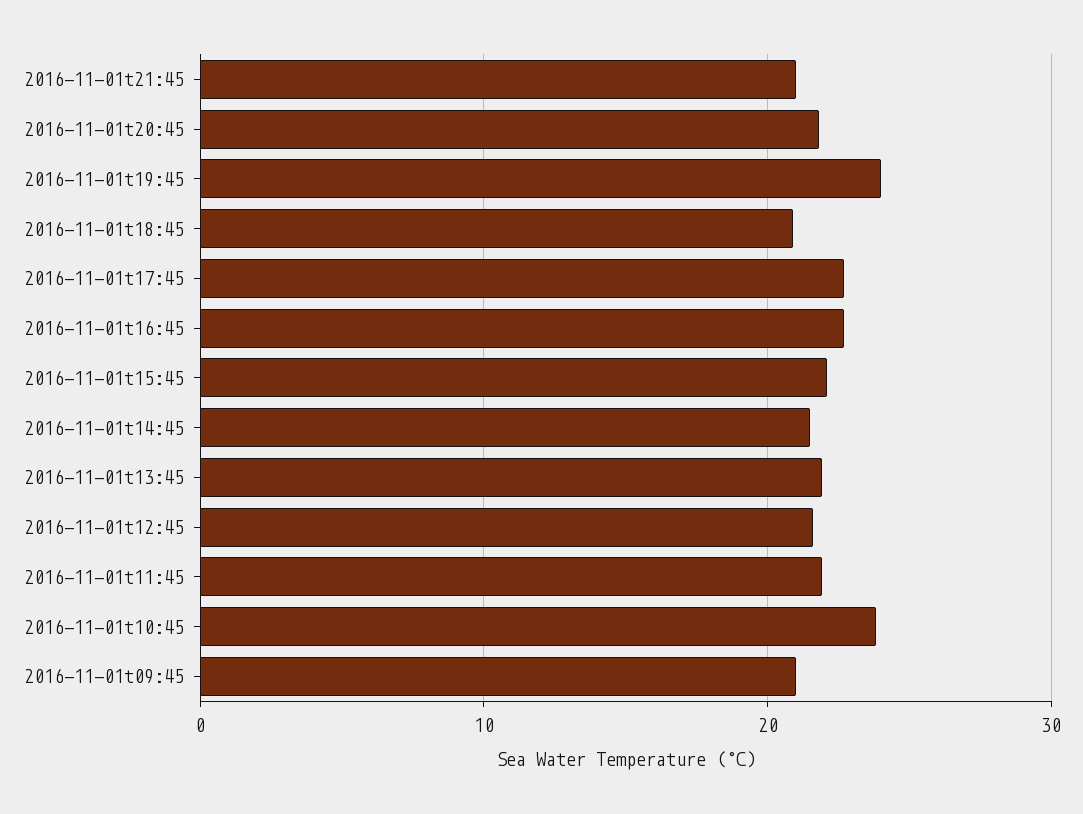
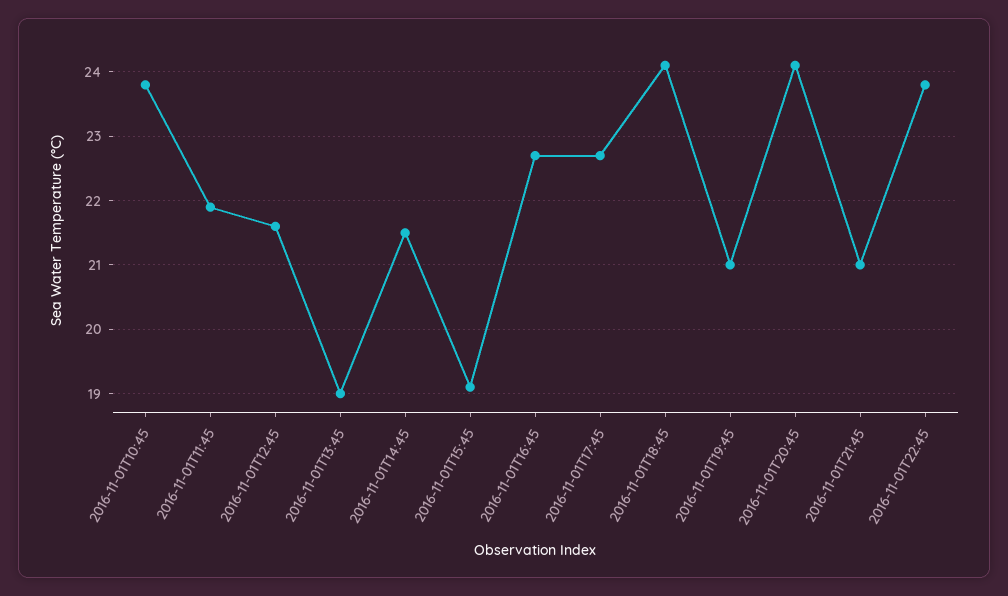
2016-11-01t20:45: 22 -> 24.1
2016-11-01t19:45: 24 -> 21
2016-11-01t18:45: 21 -> 24.1
2016-11-01t15:45: 22 -> 19.1
2016-11-01t13:45: 22 -> 19
2016-11-01t09:45: 21 -> none
2016-11-01T22:45: none -> 23.8

